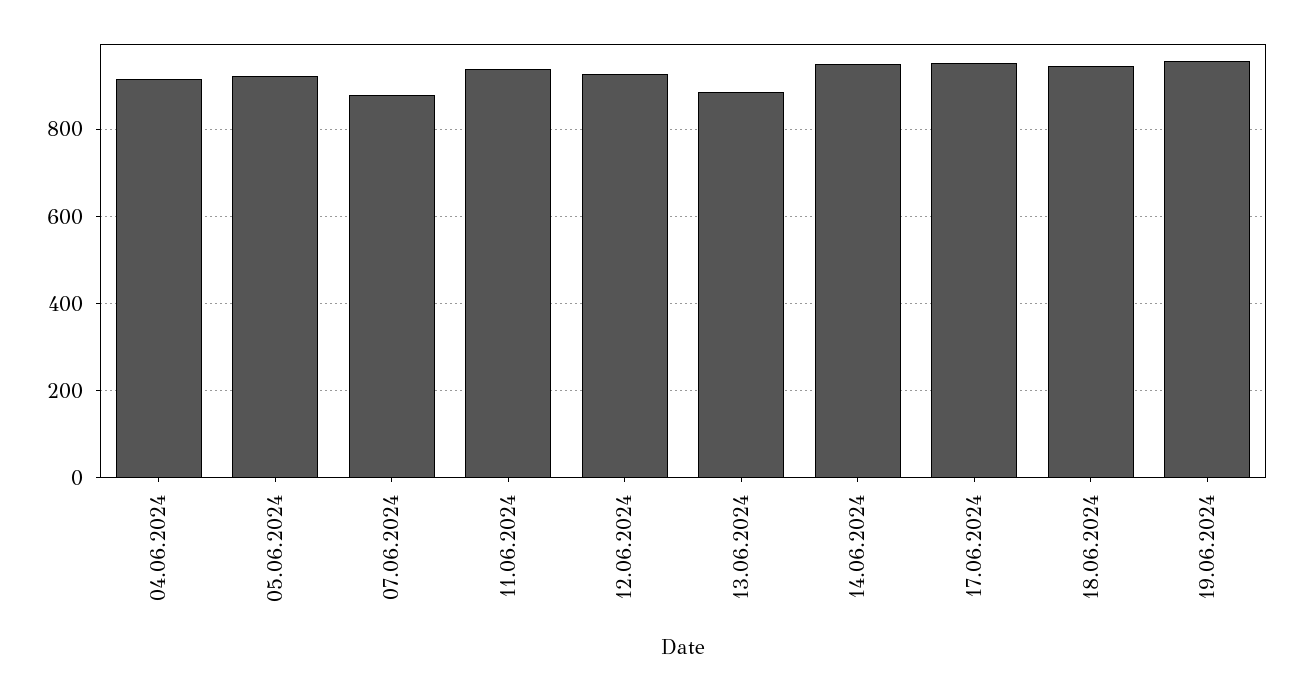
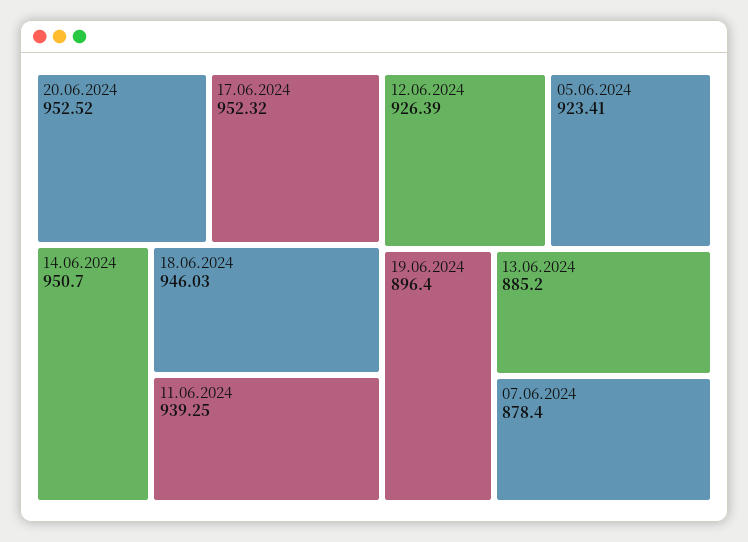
04.06.2024: 920 -> none
19.06.2024: 960 -> 896.4
20.06.2024: none -> 952.52

